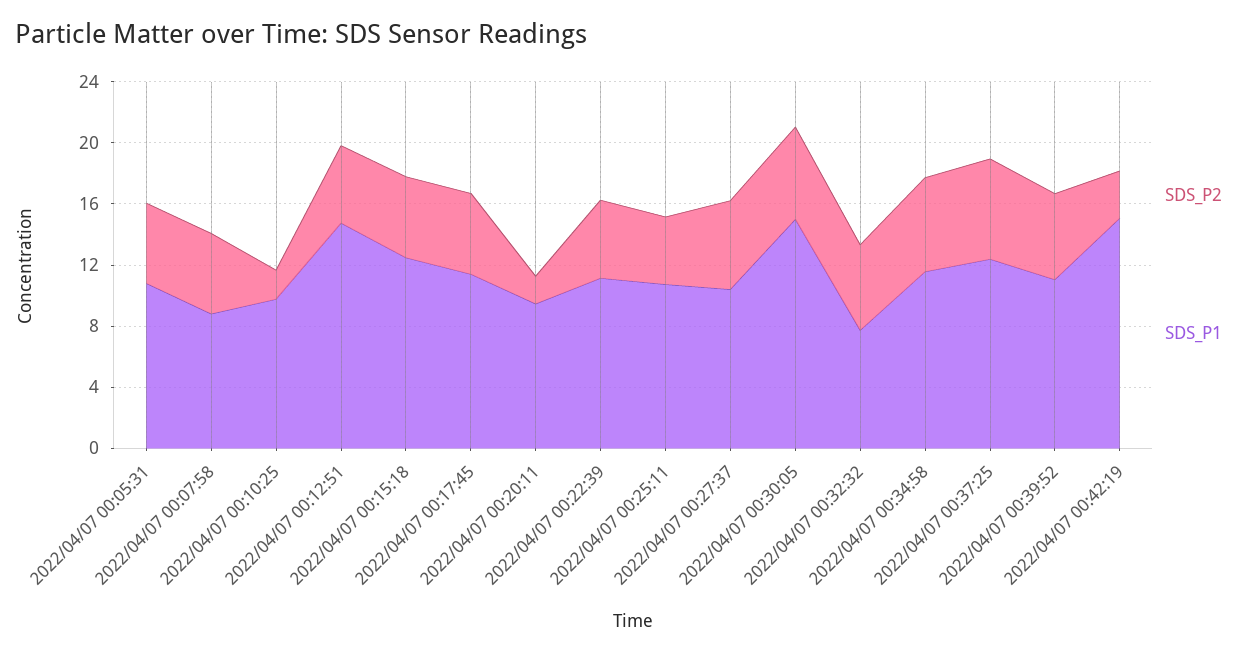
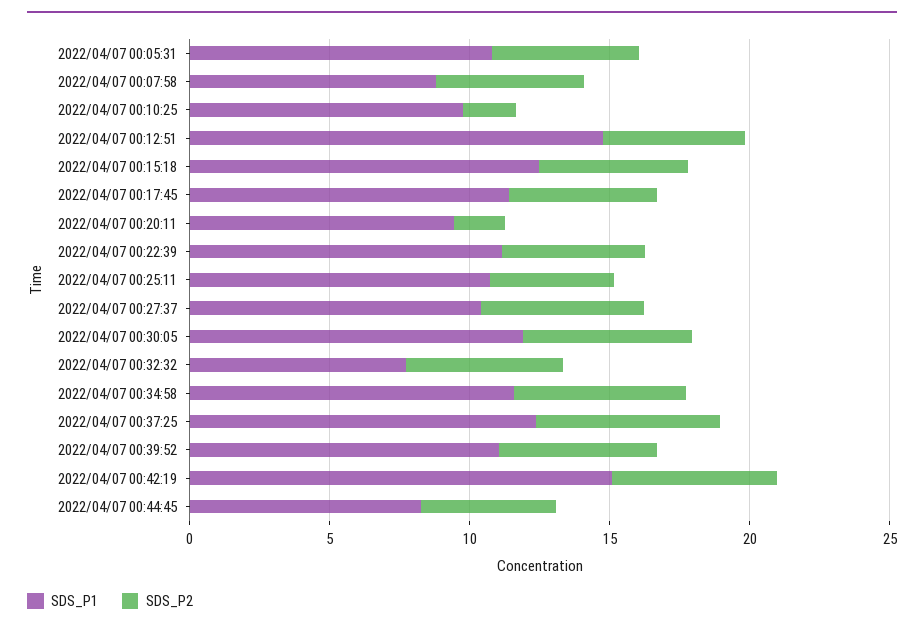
SDS_P1, 2022/04/07 00:30:05: 15 -> 12
SDS_P2, 2022/04/07 00:42:19: 3 -> 6
SDS_P1, 2022/04/07 00:44:45: none -> 8
SDS_P2, 2022/04/07 00:44:45: none -> 5

